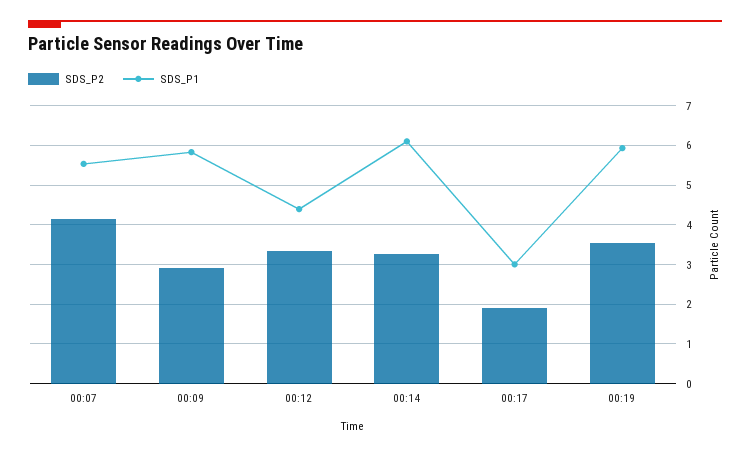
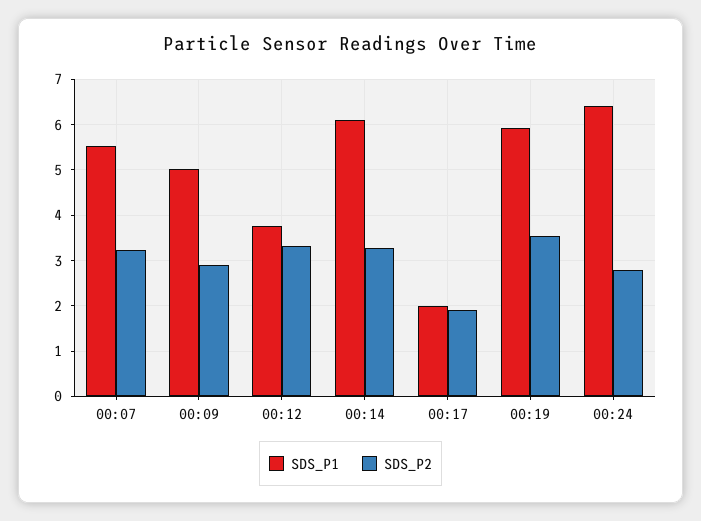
SDS_P2, 00:07: 4.2 -> 3.2
SDS_P1, 00:09: 5.8 -> 5
SDS_P1, 00:12: 4.4 -> 3.8
SDS_P1, 00:17: 3 -> 2
SDS_P1, 00:24: none -> 6.4
SDS_P2, 00:24: none -> 2.8

